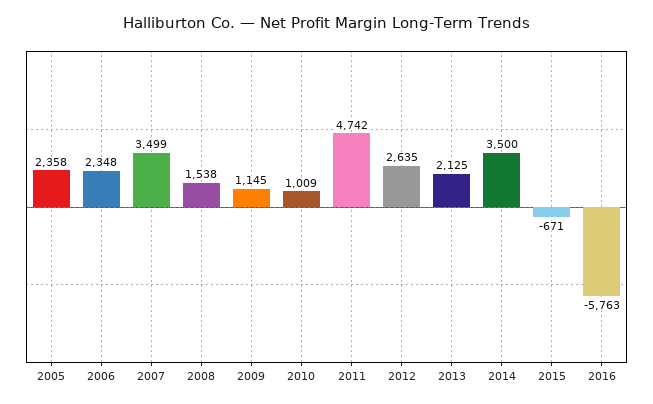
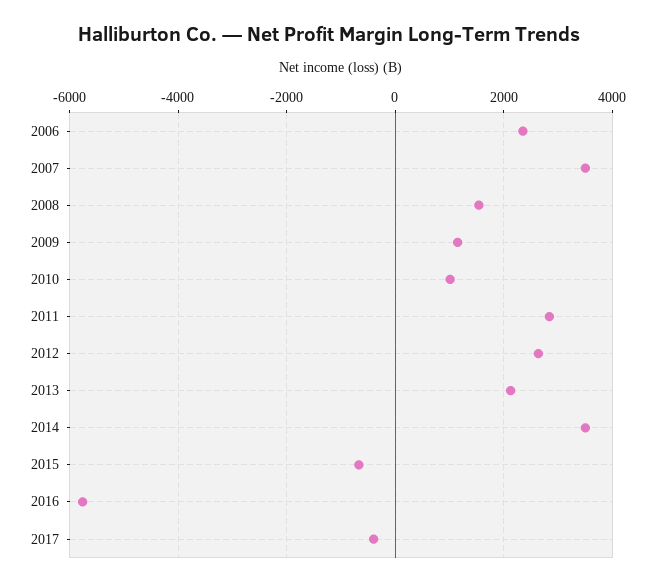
2005: 2358 -> none
2011: 4742 -> 2800
2017: none -> -400

